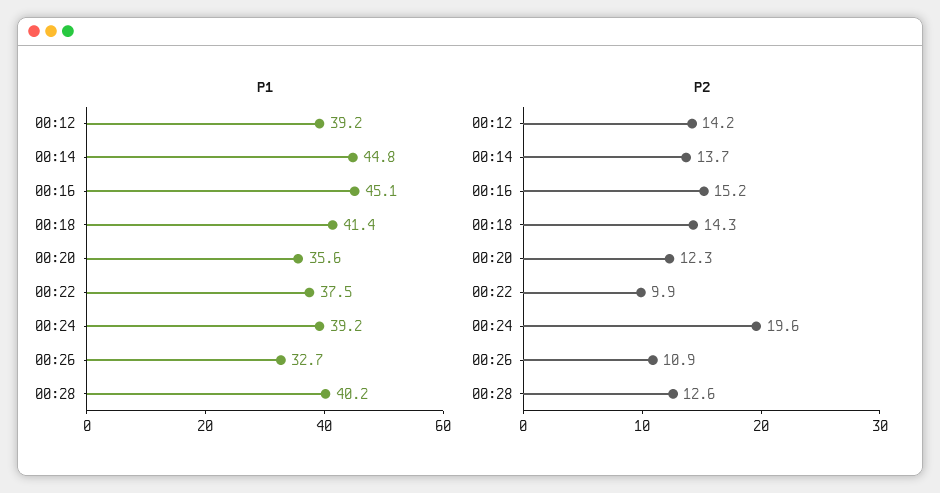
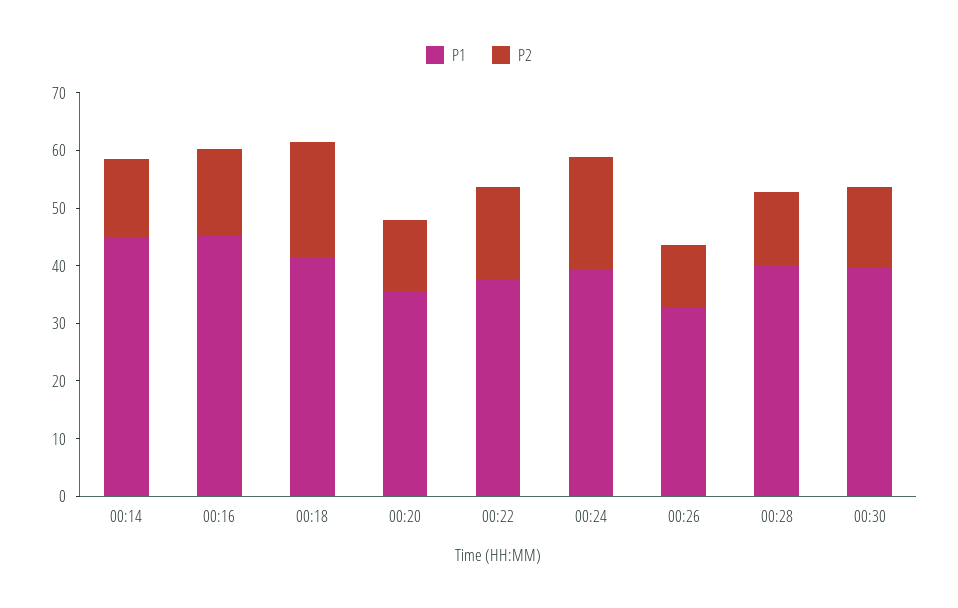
P1, 00:12: 39.2 -> none
P2, 00:12: 14.2 -> none
P2, 00:18: 14.3 -> 20
P2, 00:22: 9.9 -> 16
P1, 00:30: none -> 40
P2, 00:30: none -> 14

